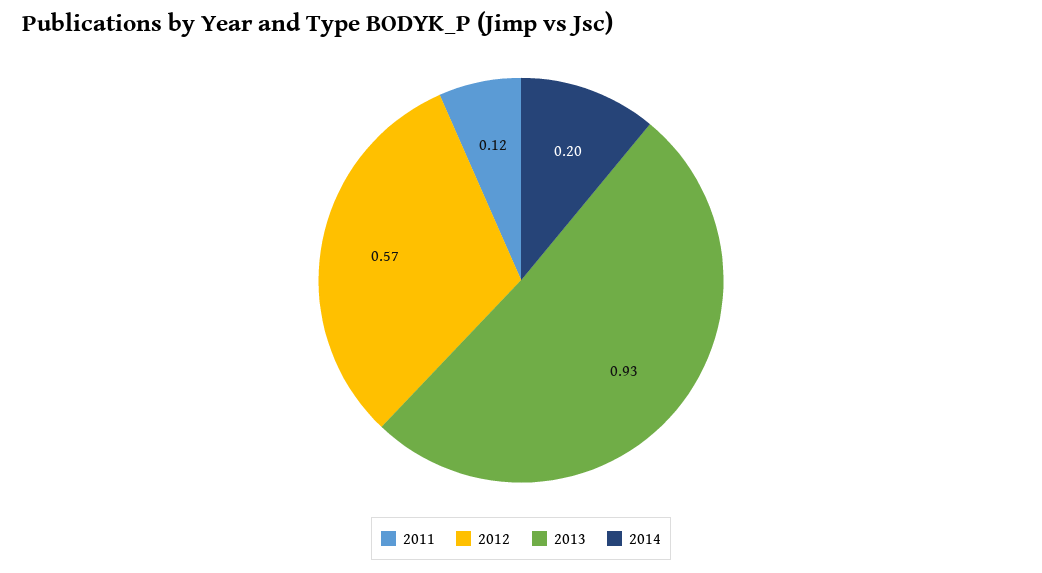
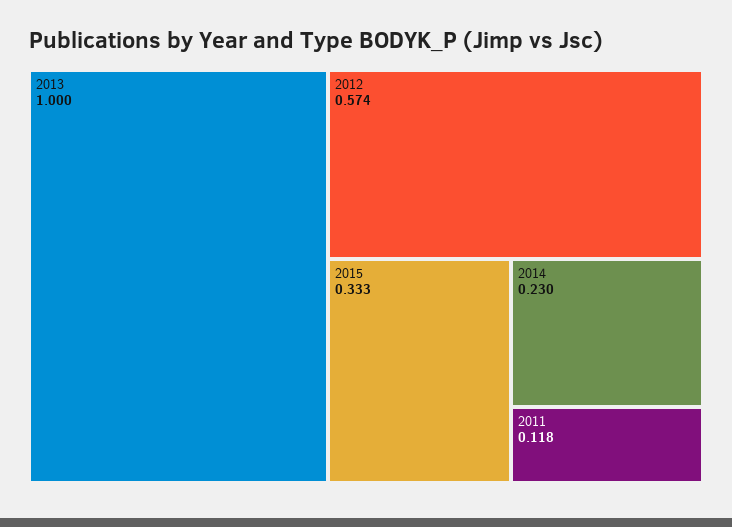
2013: 0.93 -> 1
2014: 0.2 -> 0.23
2015: none -> 0.333

